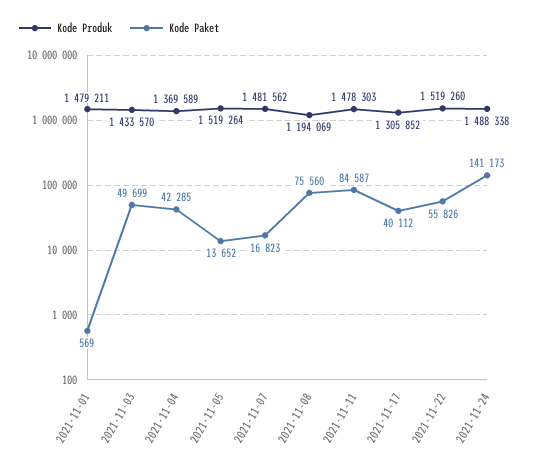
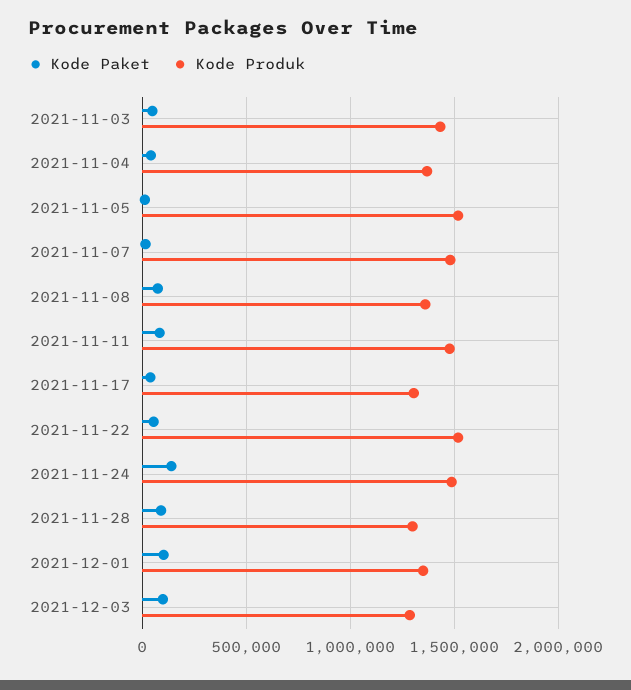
Kode Produk, 2021-11-01: 1479211 -> none
Kode Paket, 2021-11-01: 569 -> none
Kode Produk, 2021-11-08: 1194069 -> 1350000
Kode Paket, 2021-11-28: none -> 100000
Kode Produk, 2021-11-28: none -> 1300000
Kode Paket, 2021-12-01: none -> 100000
Kode Produk, 2021-12-01: none -> 1350000
Kode Paket, 2021-12-03: none -> 100000
Kode Produk, 2021-12-03: none -> 1300000

